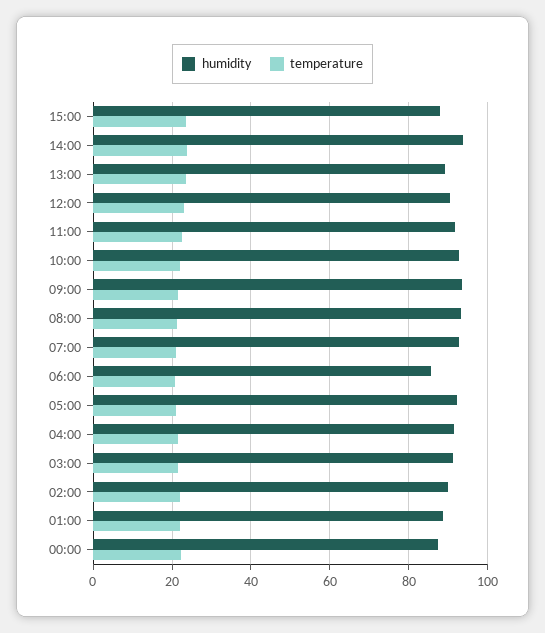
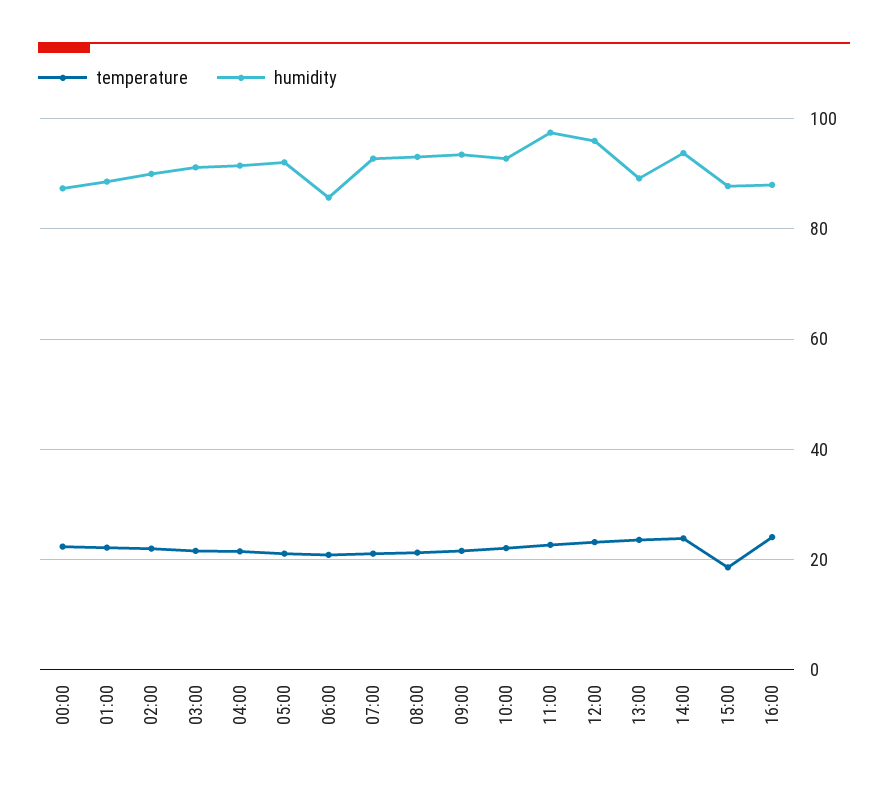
temperature, 15:00: 24 -> 18
humidity, 12:00: 90 -> 96
humidity, 11:00: 92 -> 98
temperature, 16:00: none -> 24
humidity, 16:00: none -> 88

